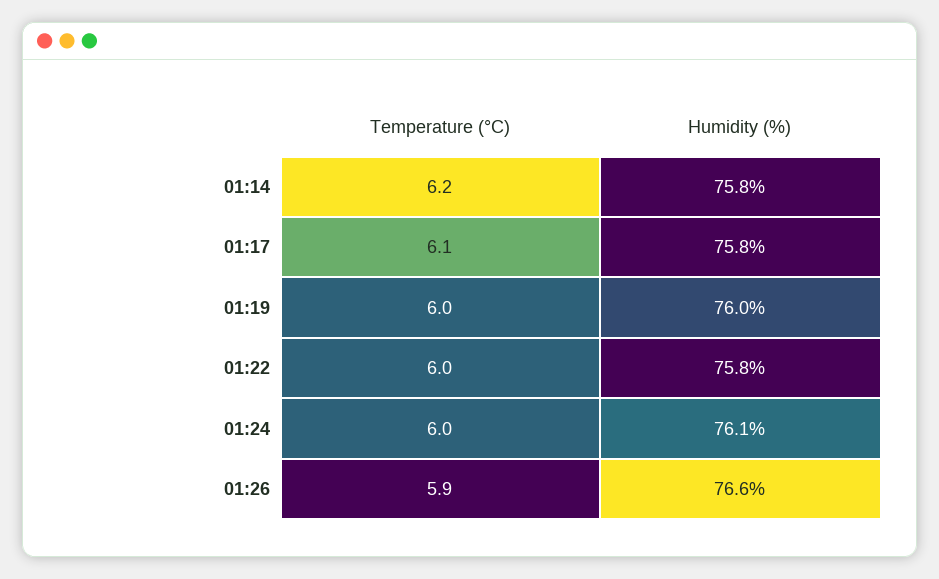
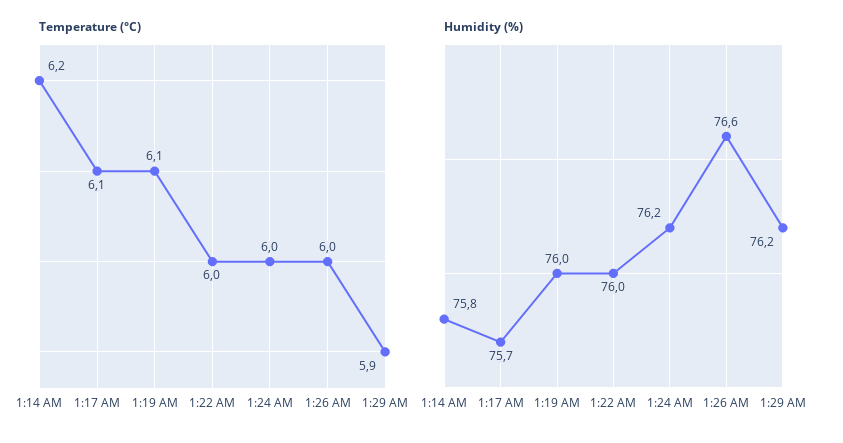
Humidity (%), 01:17: 75.8 -> 75.7
Temperature (°C), 01:19: 6 -> 6.1
Humidity (%), 01:22: 75.8 -> 76
Humidity (%), 01:24: 76.1 -> 76.2
Temperature (°C), 01:26: 5.9 -> 6
Temperature (°C), 1:29 AM: none -> 5.9
Humidity (%), 1:29 AM: none -> 76.2

